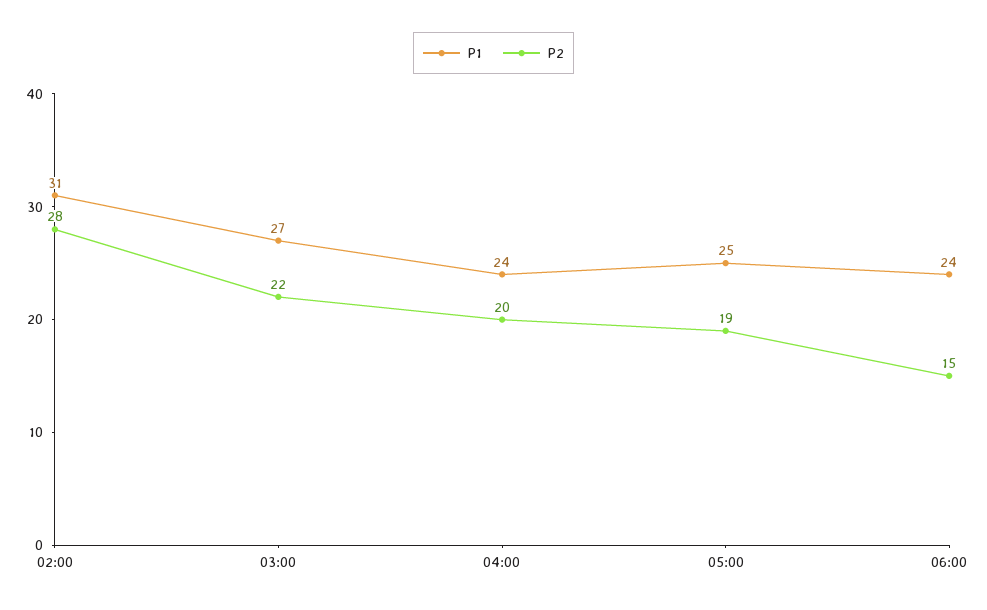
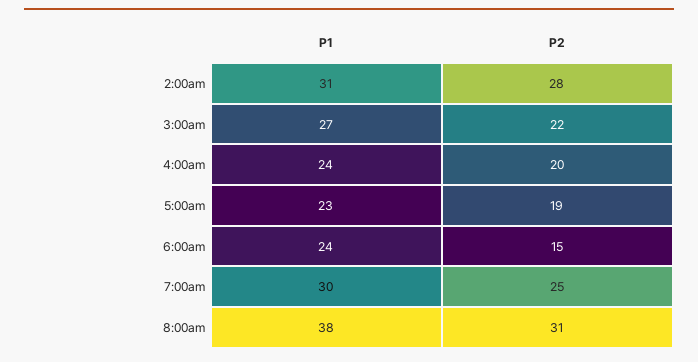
P1, 05:00: 25 -> 23
P1, 7:00am: none -> 30
P2, 7:00am: none -> 25
P1, 8:00am: none -> 38
P2, 8:00am: none -> 31

